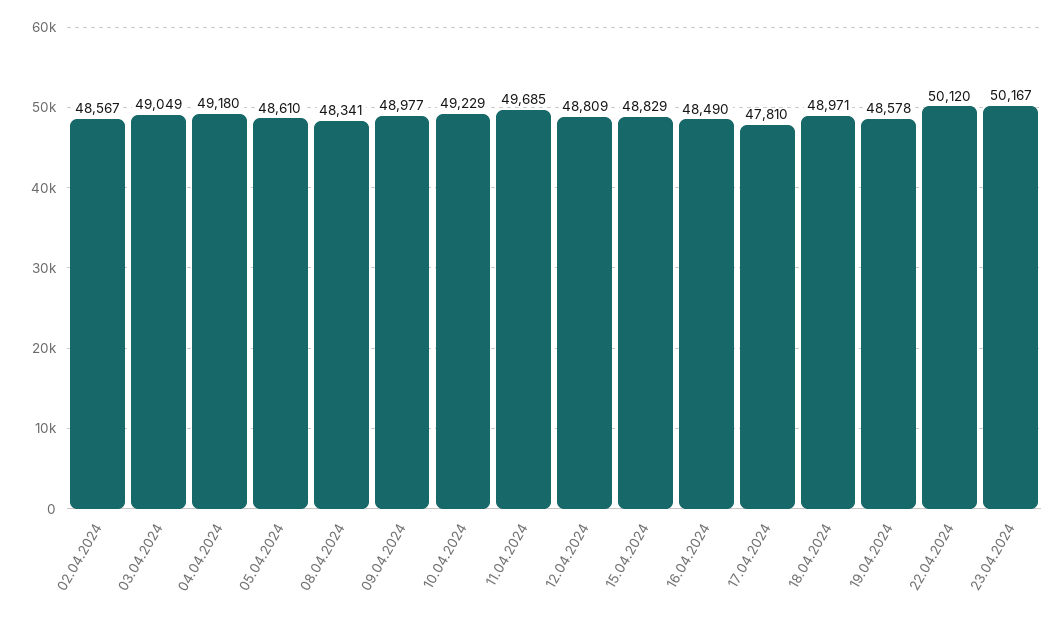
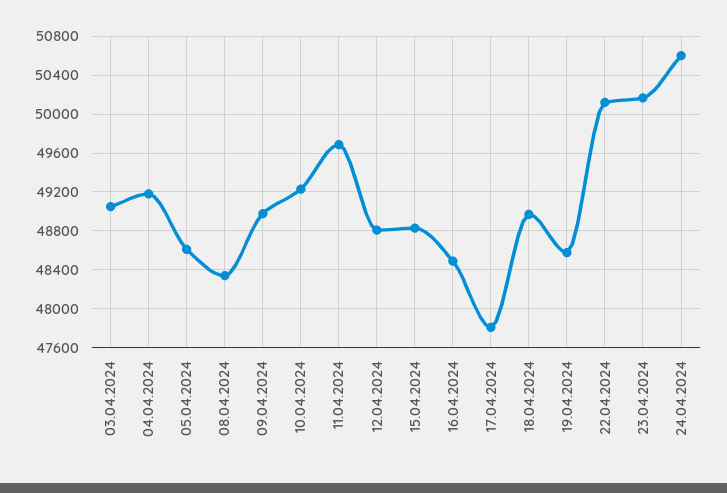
02.04.2024: 48567 -> none
24.04.2024: none -> 50600

